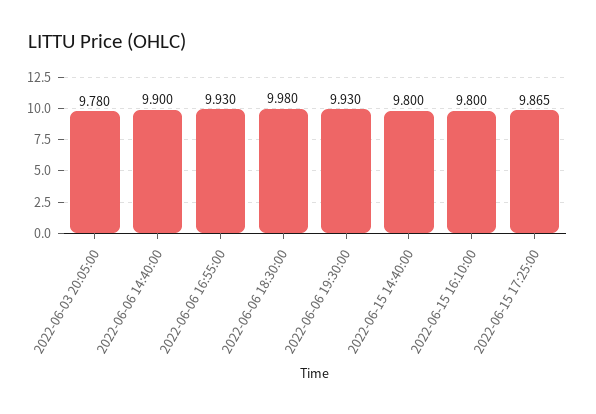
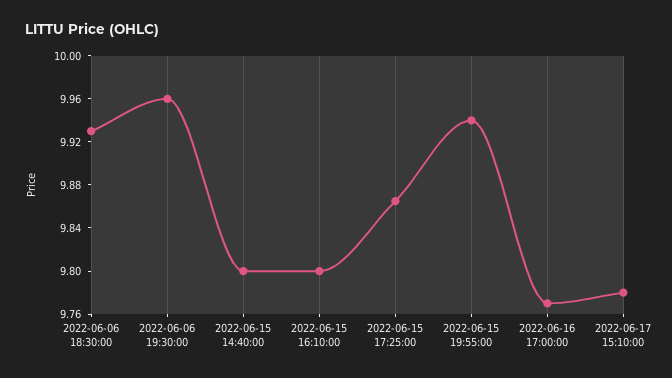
2022-06-03 20:05:00: 9.78 -> none
2022-06-06 14:40:00: 9.9 -> none
2022-06-06 16:55:00: 9.93 -> none
2022-06-06 18:30:00: 9.98 -> 9.93
2022-06-06 19:30:00: 9.93 -> 9.96
2022-06-15 19:55:00: none -> 9.94
2022-06-16 17:00:00: none -> 9.77
2022-06-17 15:10:00: none -> 9.78

